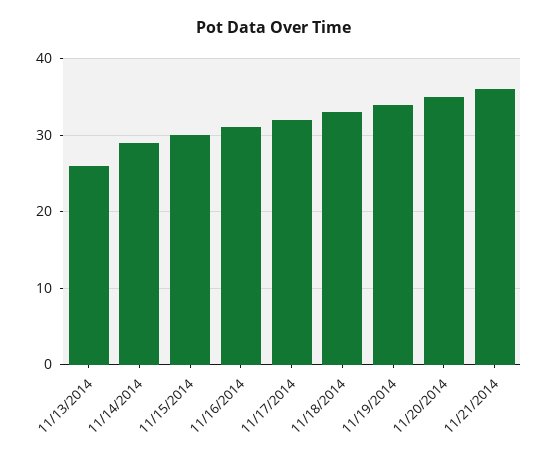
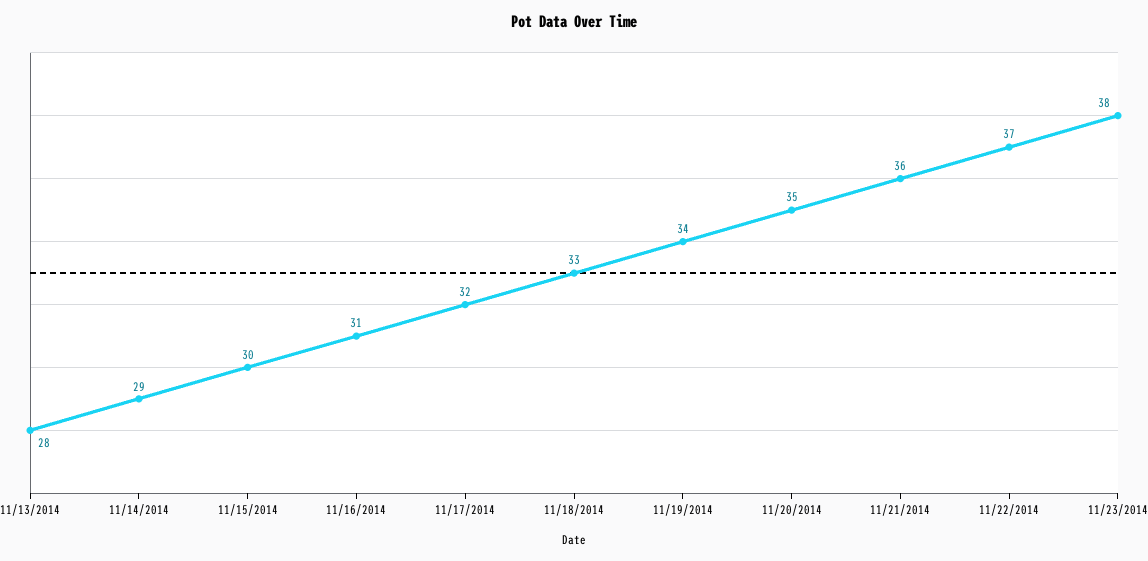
11/13/2014: 26 -> 28
11/22/2014: none -> 37
11/23/2014: none -> 38

